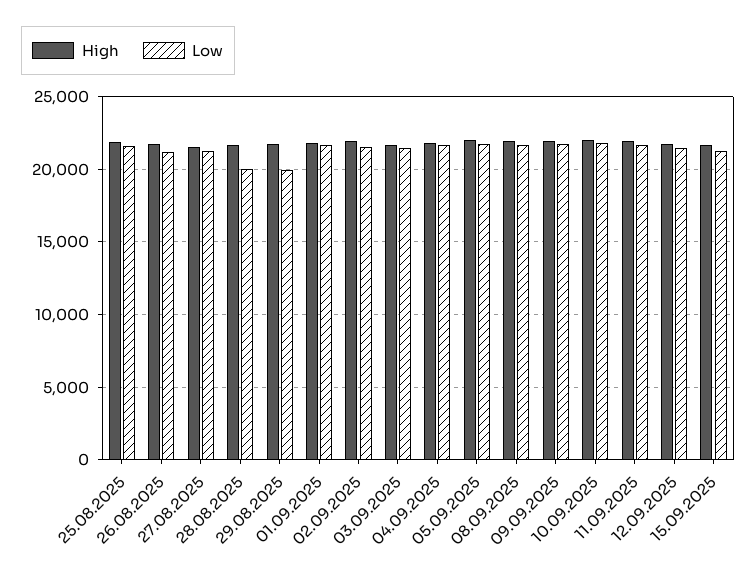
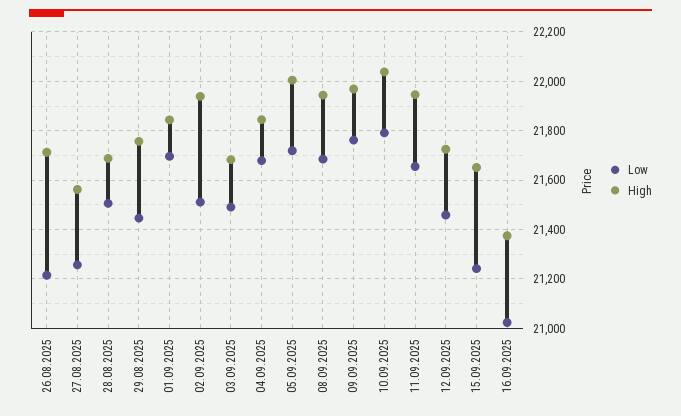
High, 25.08.2025: 22000 -> none
Low, 25.08.2025: 21500 -> none
Low, 28.08.2025: 20000 -> 21500
Low, 29.08.2025: 20000 -> 21450
Low, 16.09.2025: none -> 21025
High, 16.09.2025: none -> 21375

